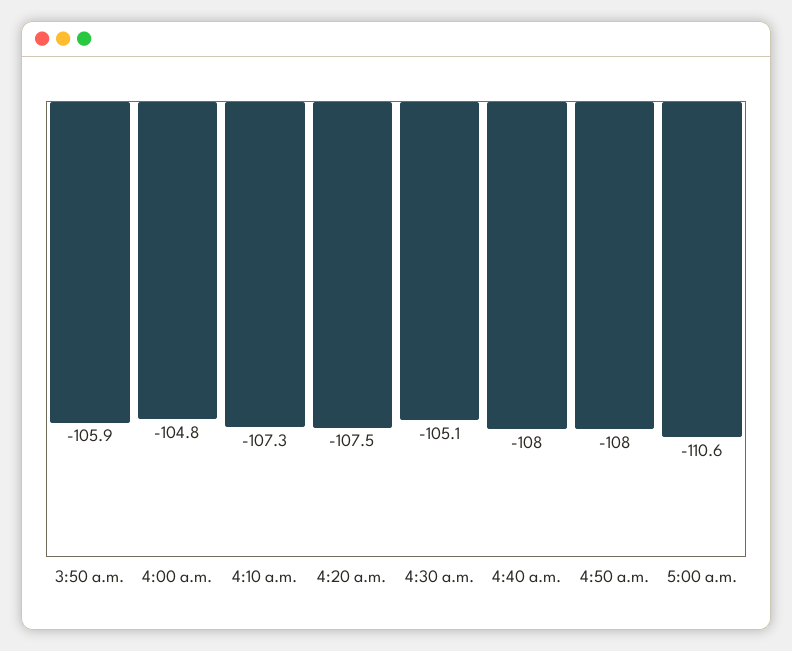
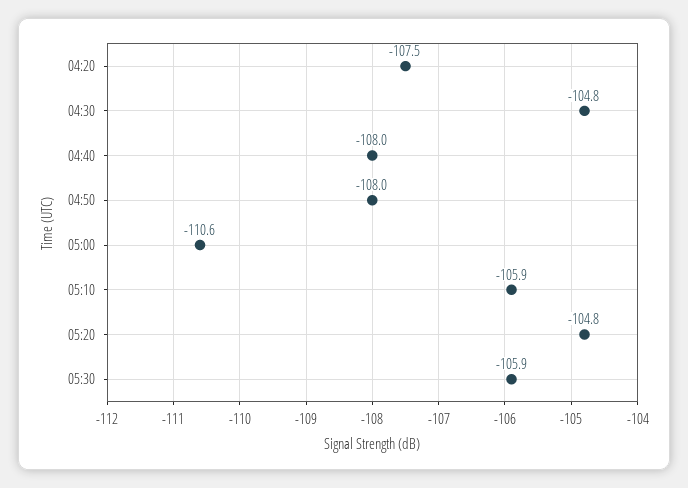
3:50 a.m.: -105.9 -> none
4:00 a.m.: -104.8 -> none
4:10 a.m.: -107.3 -> none
4:30 a.m.: -105.1 -> -104.8
05:10: none -> -105.9
05:20: none -> -104.8
05:30: none -> -105.9

